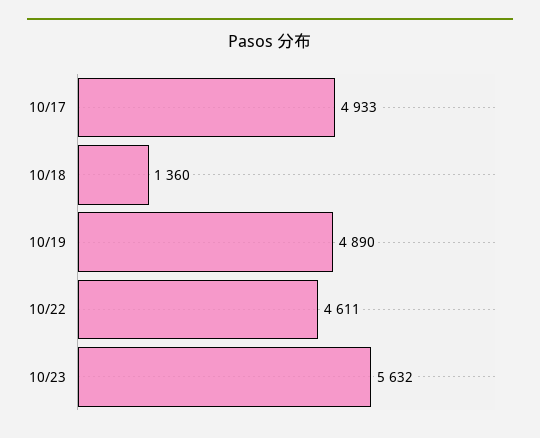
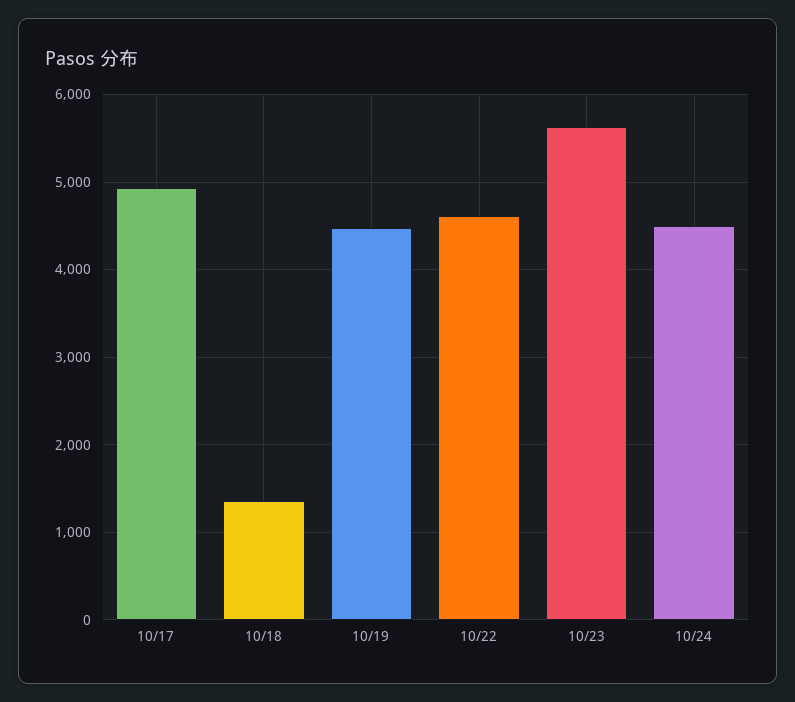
10/19: 4890 -> 4500
10/24: none -> 4500

